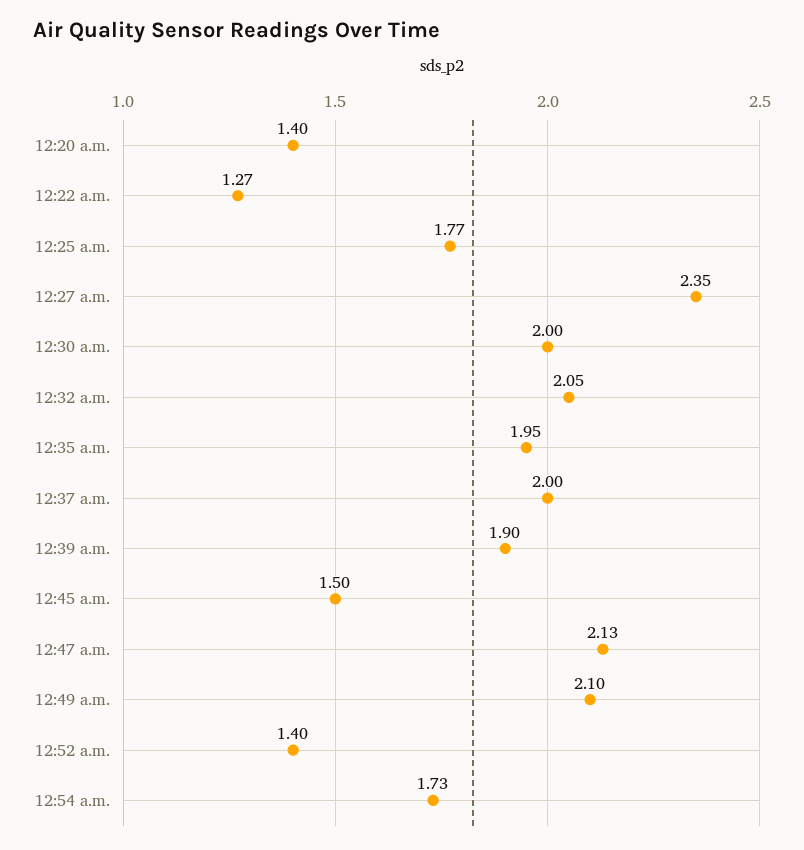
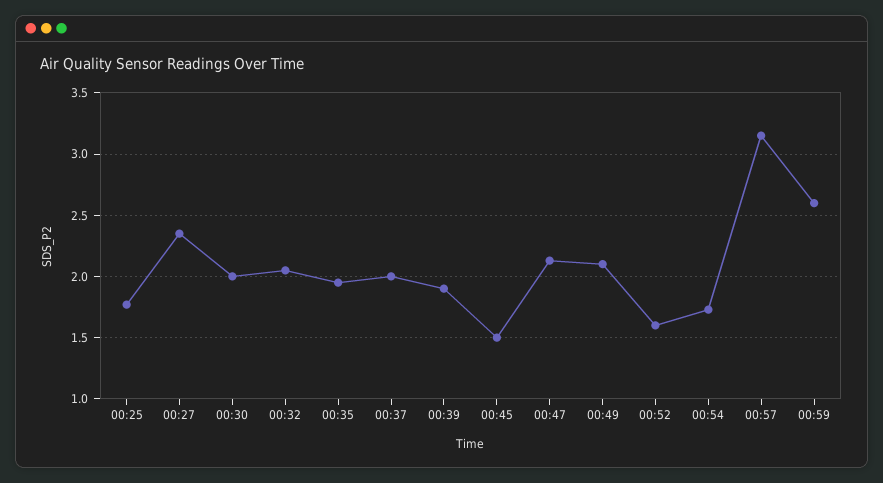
12:20 a.m.: 1.4 -> none
12:22 a.m.: 1.27 -> none
12:52 a.m.: 1.4 -> 1.6
00:57: none -> 3.15
00:59: none -> 2.6

